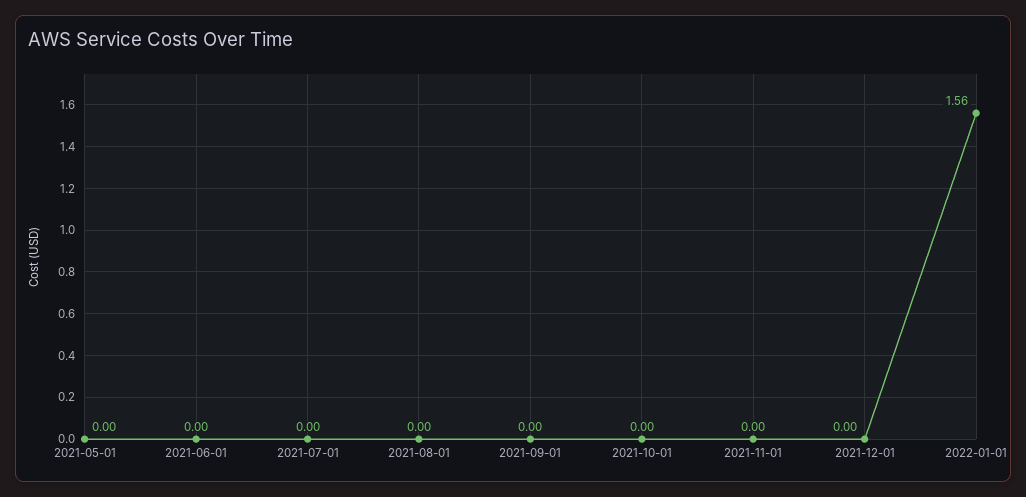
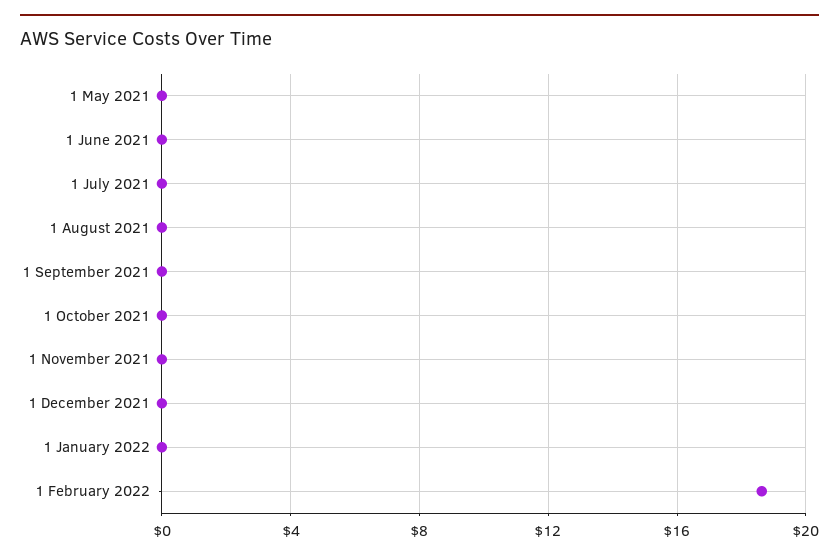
2022-01-01: 1.56 -> 0
1 February 2022: none -> 18.5

